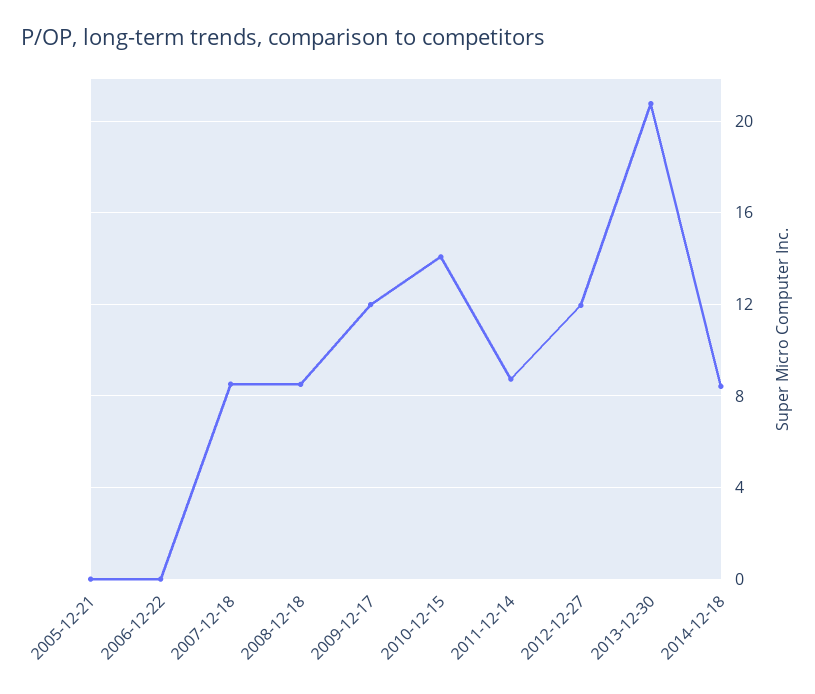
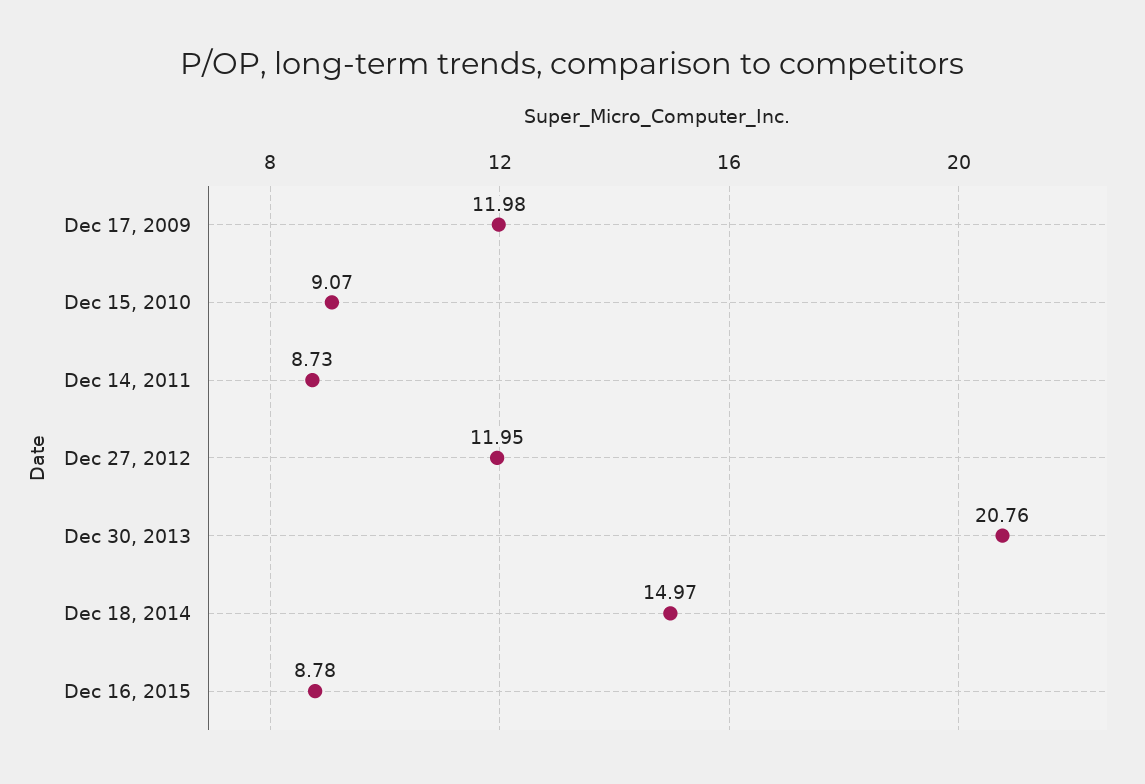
2005-12-21: 0 -> none
2006-12-22: 0 -> none
2007-12-18: 8.5 -> none
2008-12-18: 8.5 -> none
2010-12-15: 14 -> 9.07
2014-12-18: 8.5 -> 14.97
Dec 16, 2015: none -> 8.78

